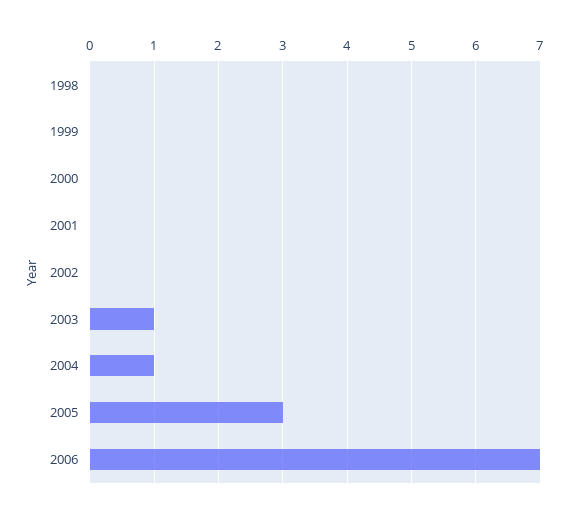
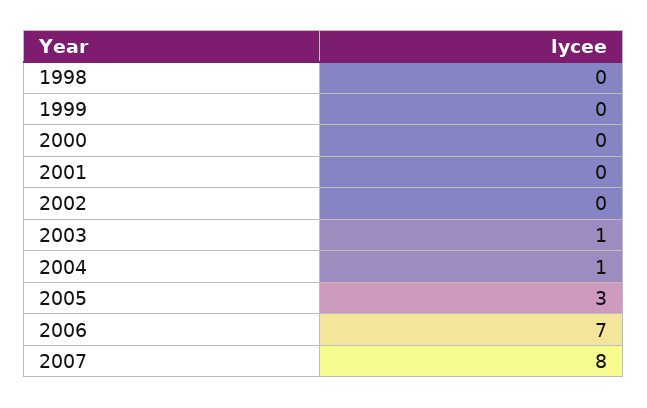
2007: none -> 8

